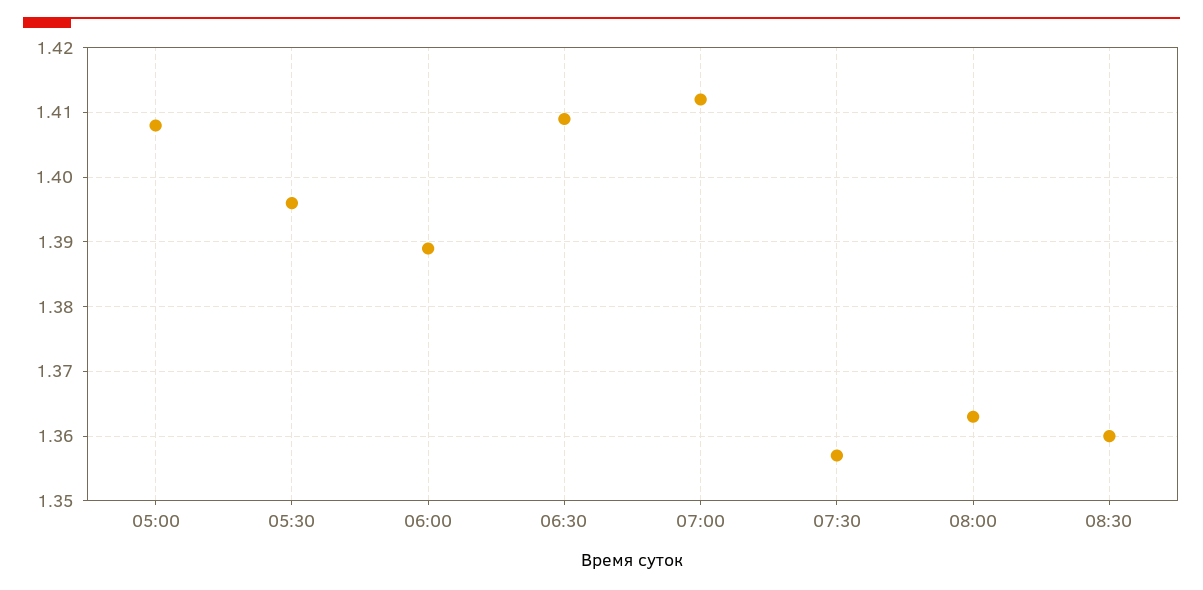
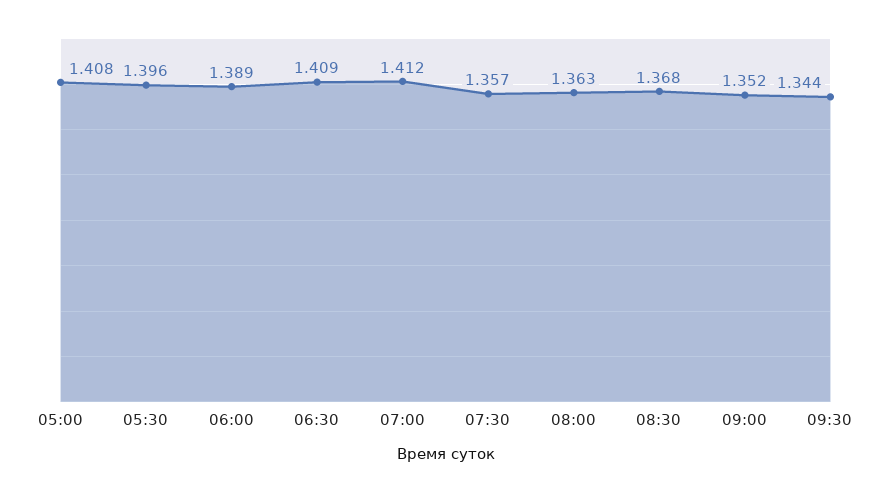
08:30: 1.36 -> 1.368
09:00: none -> 1.352
09:30: none -> 1.344

